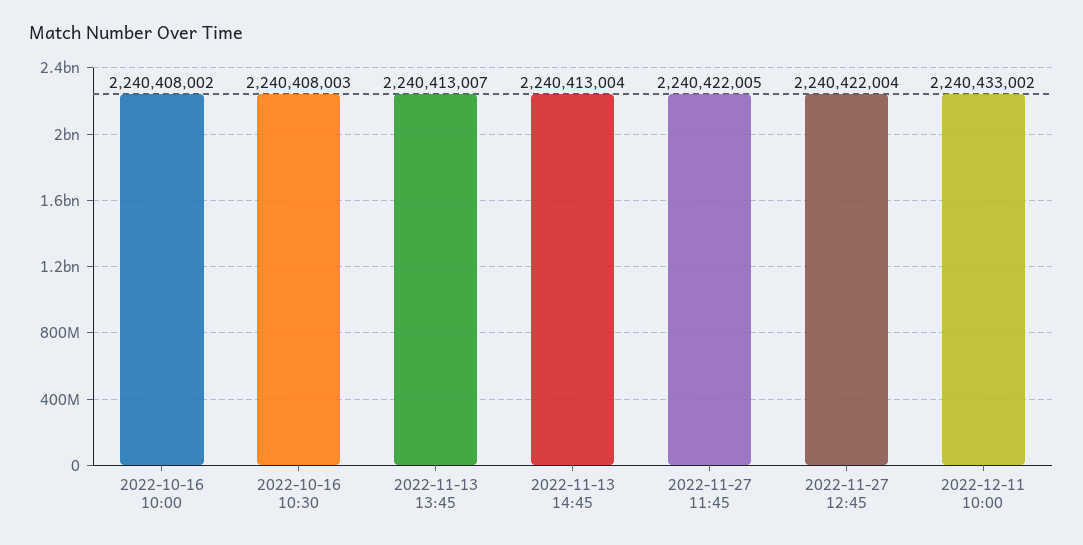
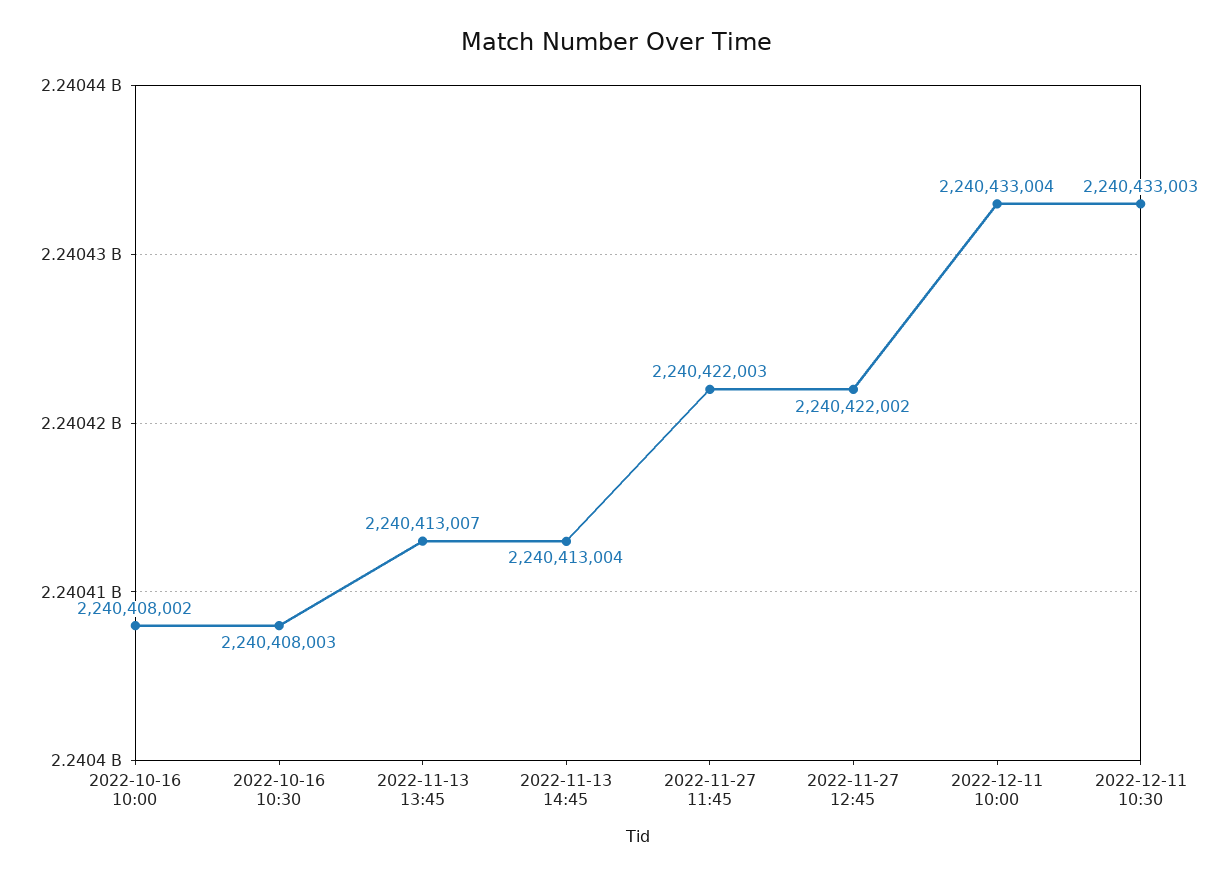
2022-11-27 11:45: 2240422005 -> 2240422003
2022-11-27 12:45: 2240422004 -> 2240422002
2022-12-11 10:00: 2240433002 -> 2240433004
2022-12-11 10:30: none -> 2240433003

